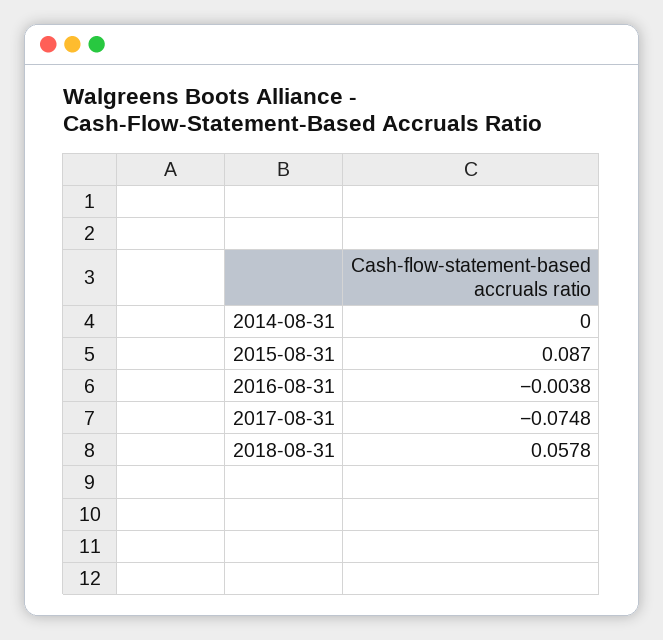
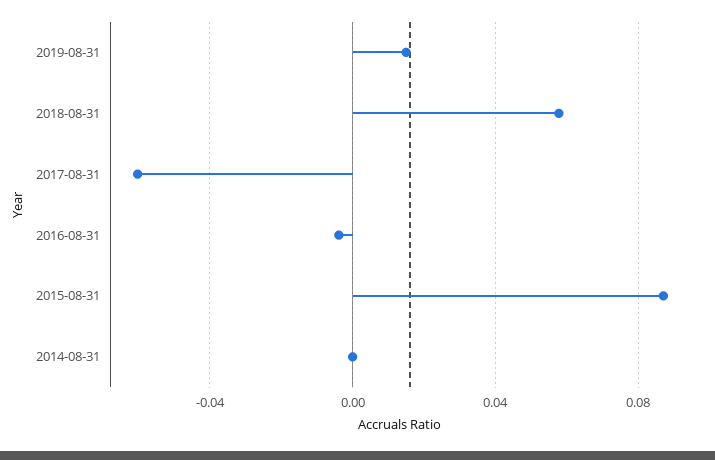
2017-08-31: -0.0748 -> -0.06
2019-08-31: none -> 0.015

